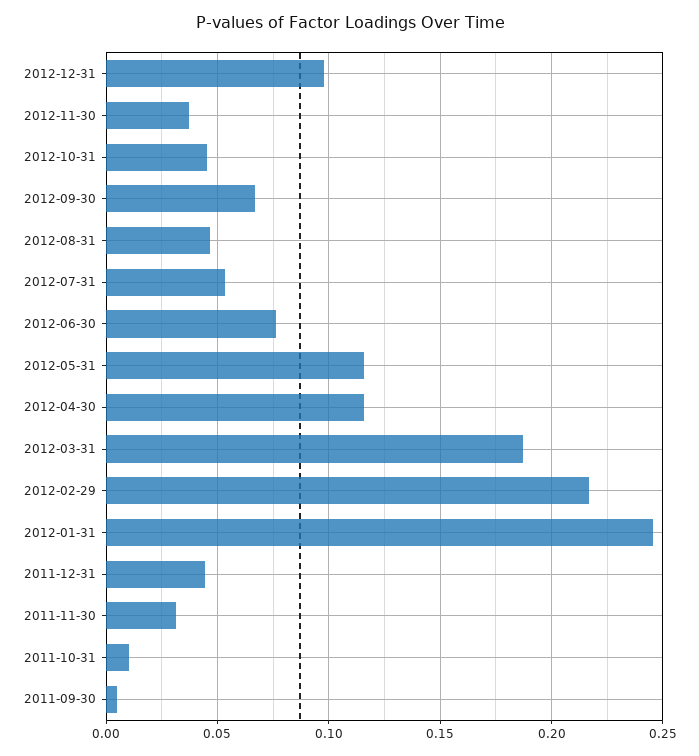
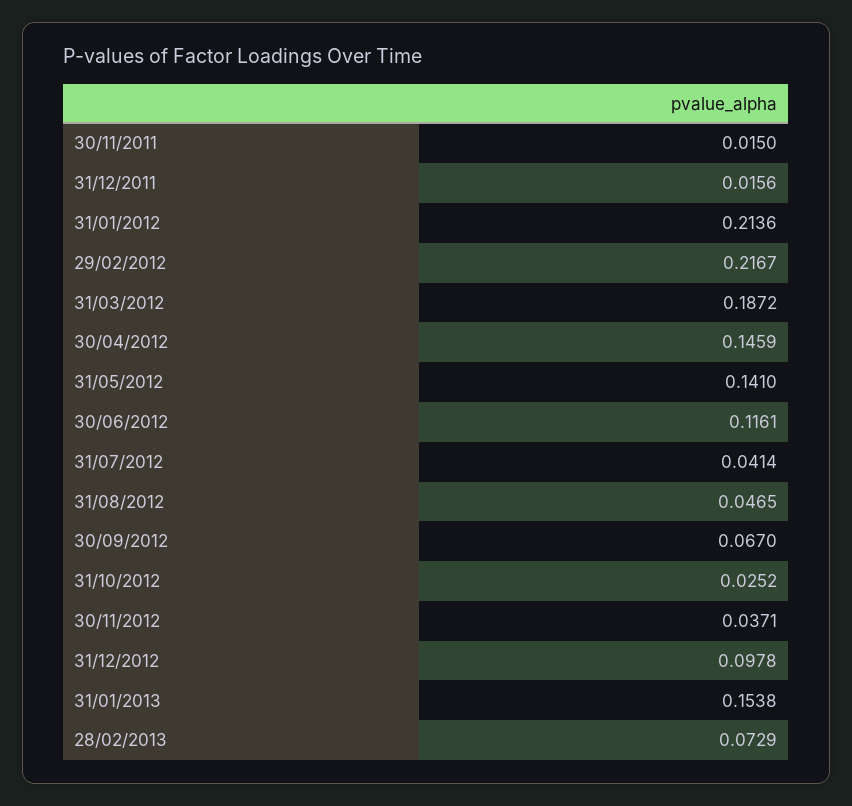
2012-10-31: 0.045 -> 0.0252
2012-07-31: 0.055 -> 0.0414
2012-06-30: 0.075 -> 0.1161
2012-05-31: 0.115 -> 0.141
2012-04-30: 0.115 -> 0.1459
2012-01-31: 0.245 -> 0.2136
2011-12-31: 0.045 -> 0.0156
2011-11-30: 0.03 -> 0.015
2011-10-31: 0.01 -> none
2011-09-30: 0.005 -> none
31/01/2013: none -> 0.1538
28/02/2013: none -> 0.0729

